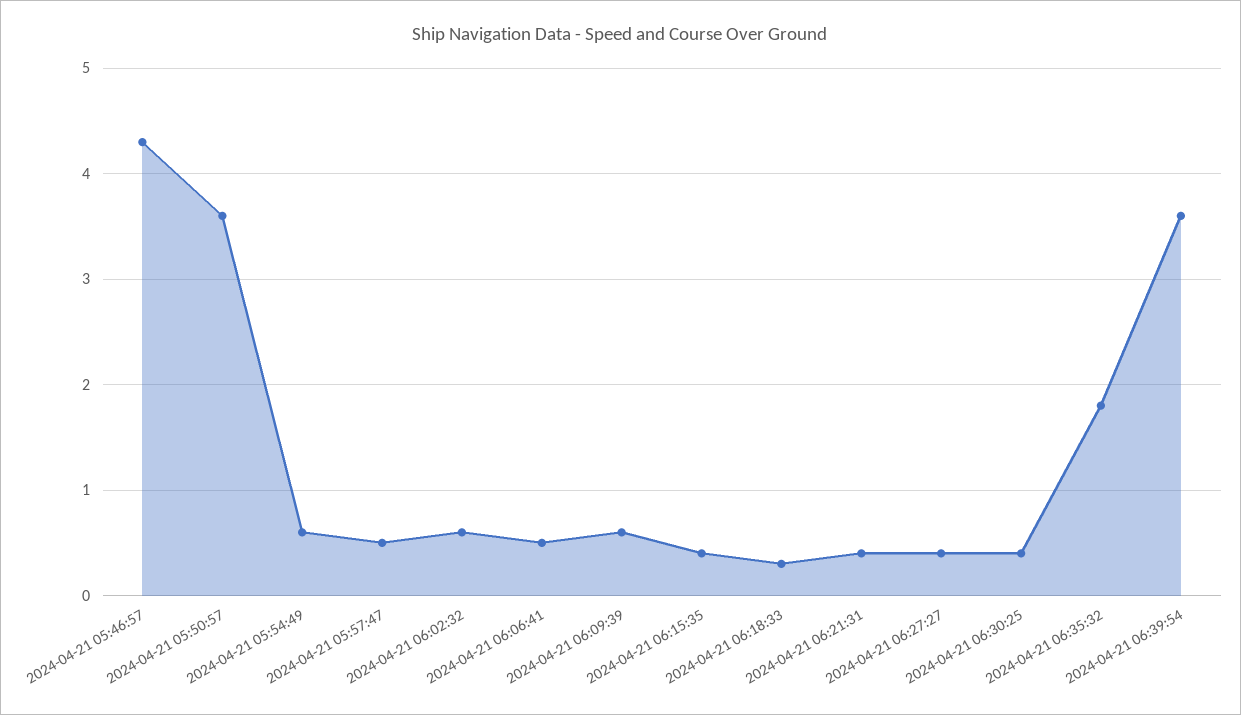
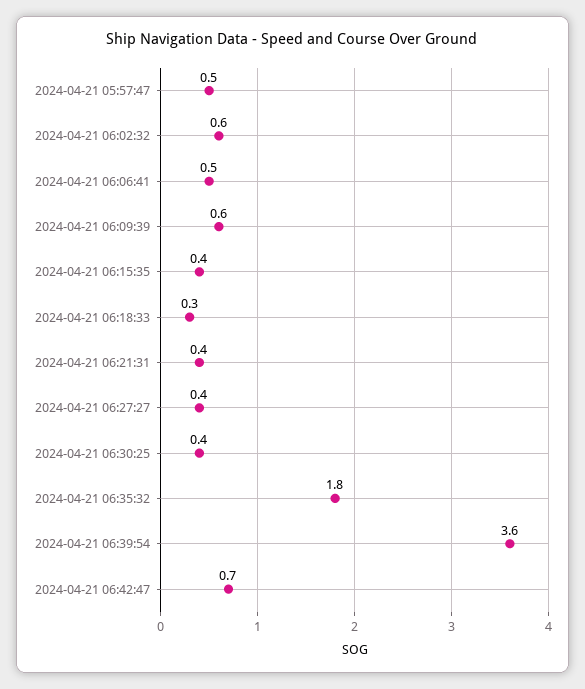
2024-04-21 05:46:57: 4.3 -> none
2024-04-21 05:50:57: 3.6 -> none
2024-04-21 05:54:49: 0.6 -> none
2024-04-21 06:42:47: none -> 0.7

